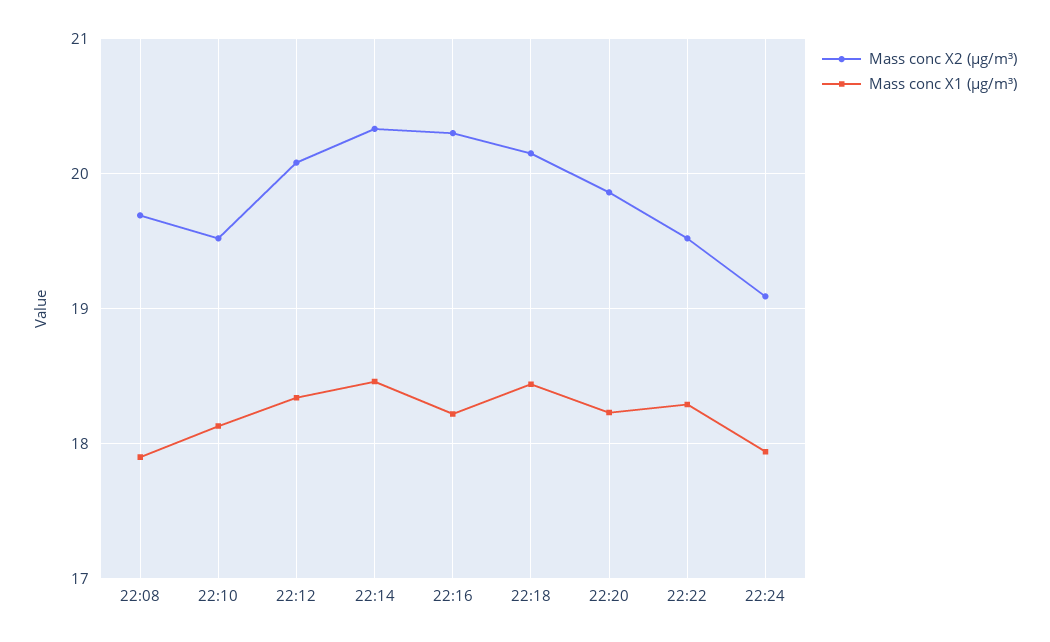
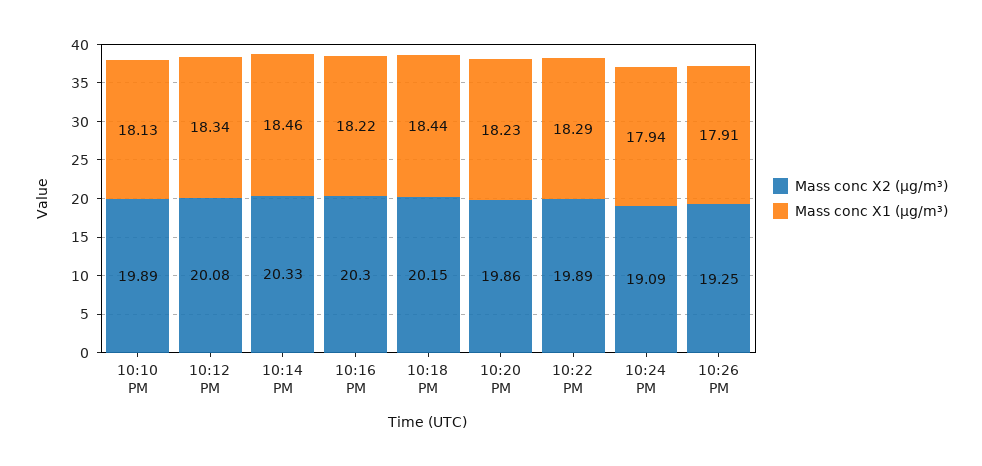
Mass conc X2 (μg/m³), 22:08: 19.7 -> none
Mass conc X1 (μg/m³), 22:08: 17.9 -> none
Mass conc X2 (μg/m³), 22:10: 19.5 -> 19.89
Mass conc X2 (μg/m³), 22:22: 19.5 -> 19.89
Mass conc X2 (μg/m³), 10:26 PM: none -> 19.25
Mass conc X1 (μg/m³), 10:26 PM: none -> 17.91

